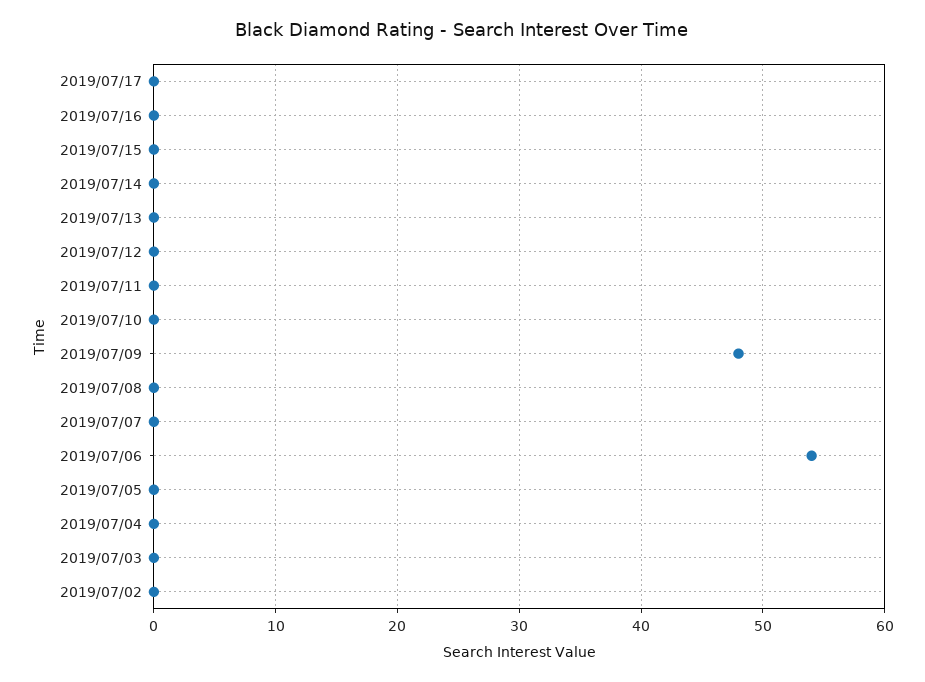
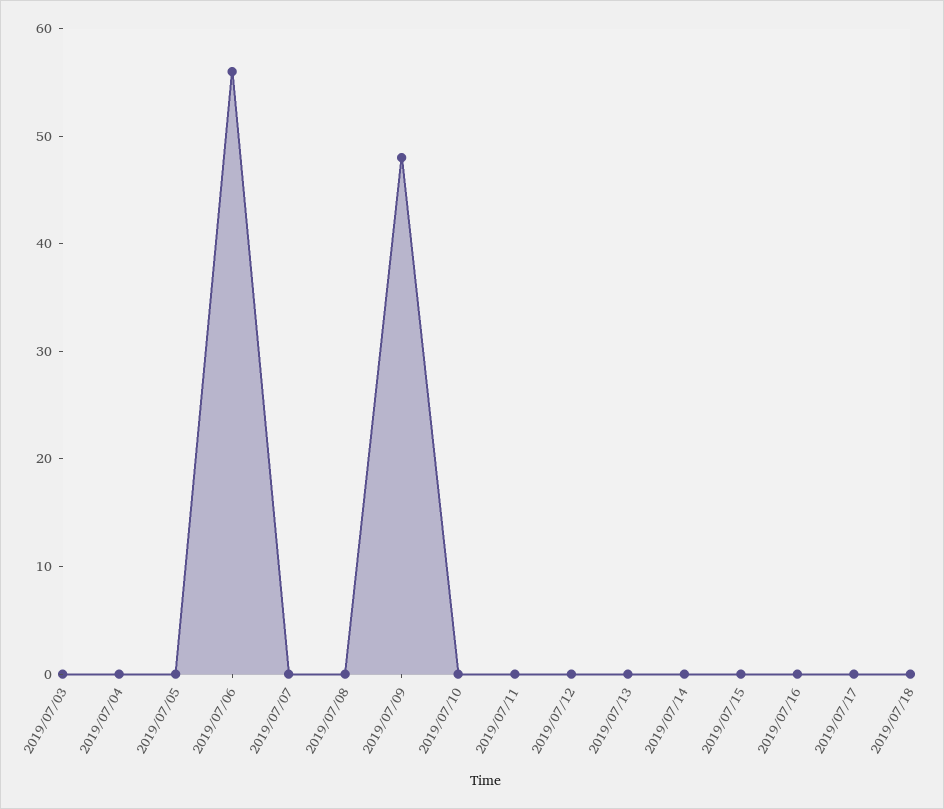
2019/07/06: 54 -> 56
2019/07/02: 0 -> none
2019/07/18: none -> 0

